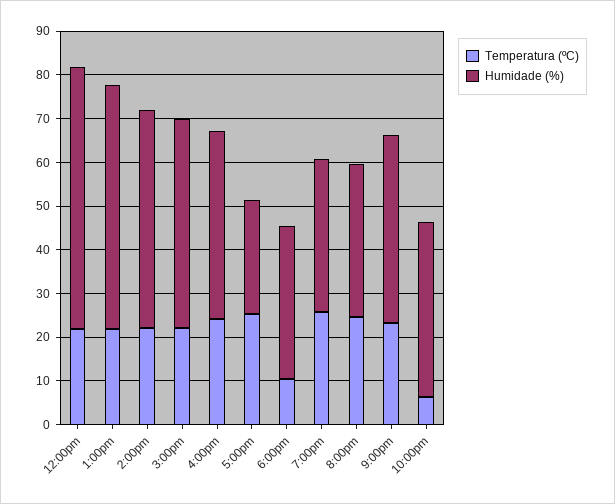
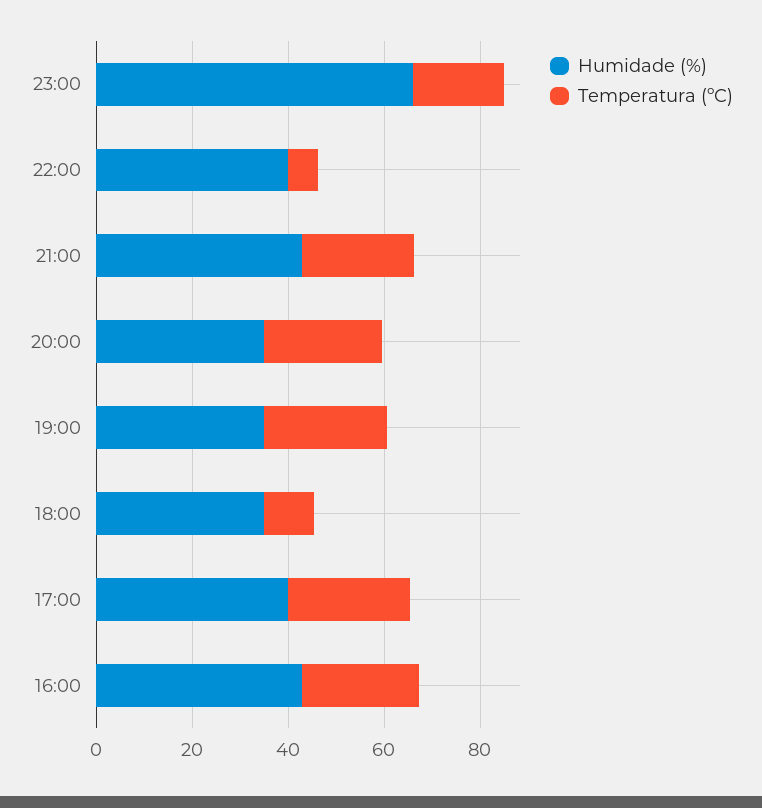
Temperatura (ºC), 12:00pm: 22 -> none
Humidade (%), 12:00pm: 60 -> none
Temperatura (ºC), 1:00pm: 22 -> none
Humidade (%), 1:00pm: 56 -> none
Temperatura (ºC), 2:00pm: 22 -> none
Humidade (%), 2:00pm: 50 -> none
Temperatura (ºC), 3:00pm: 22 -> none
Humidade (%), 3:00pm: 48 -> none
Humidade (%), 5:00pm: 26 -> 40
Humidade (%), 23:00: none -> 65
Temperatura (ºC), 23:00: none -> 20

